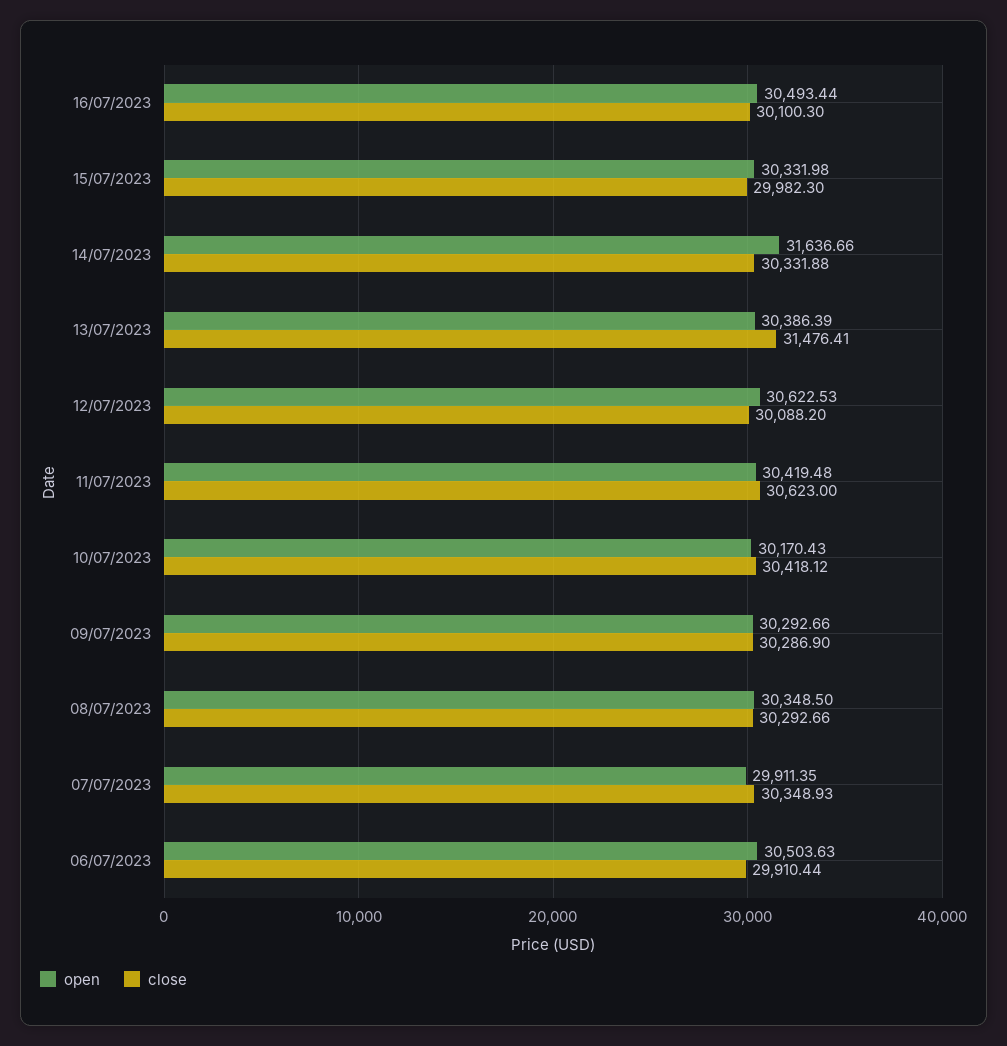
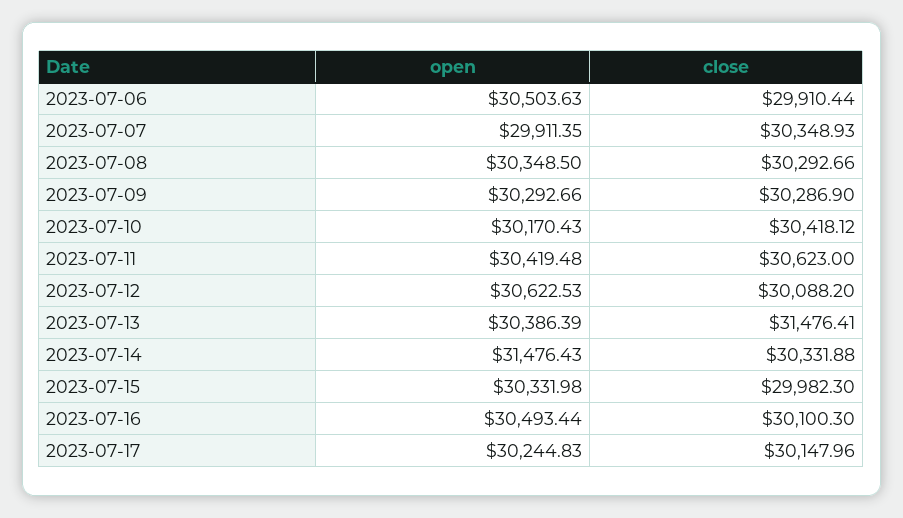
open, 14/07/2023: 31636.66 -> 31476.43
open, 2023-07-17: none -> 30244.83
close, 2023-07-17: none -> 30147.96

